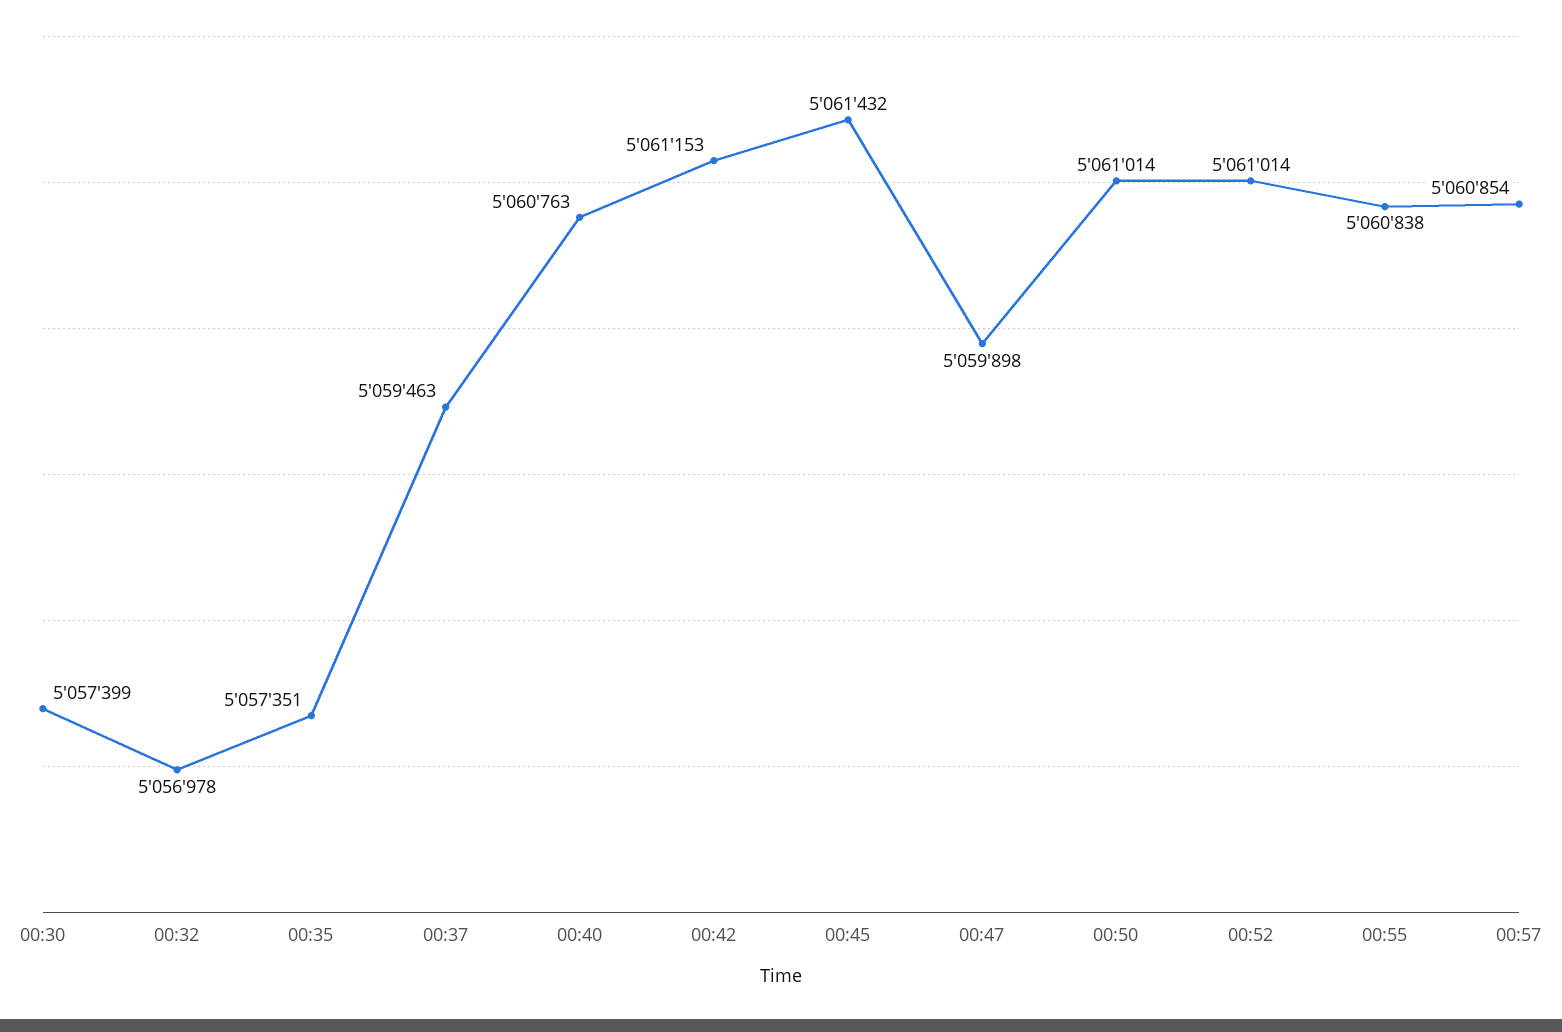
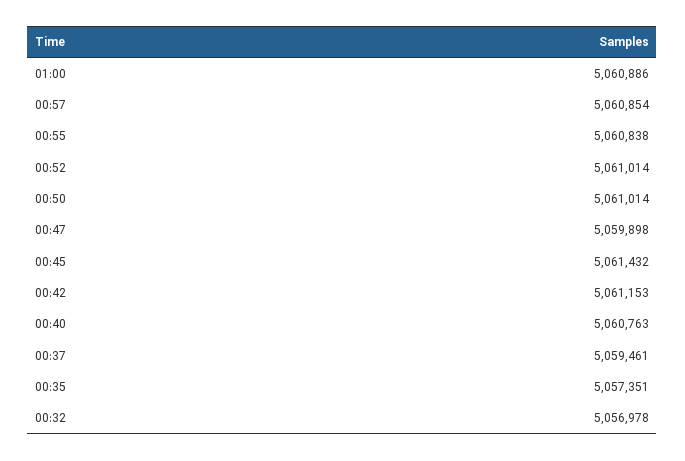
00:30: 5057399 -> none
00:37: 5059463 -> 5059461
01:00: none -> 5060886

